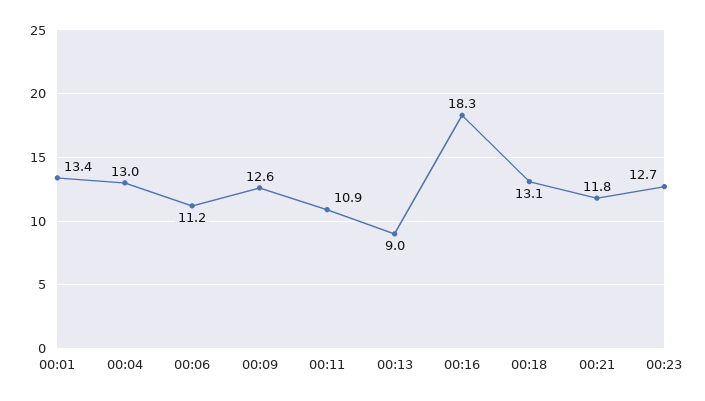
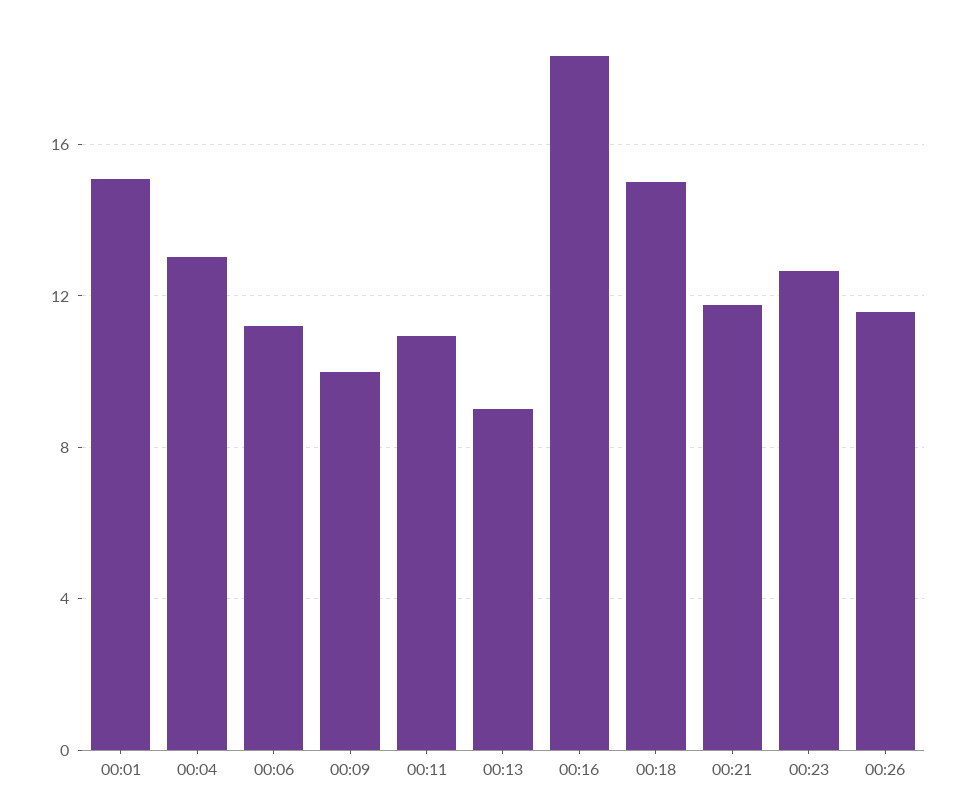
00:01: 13.4 -> 15
00:09: 12.6 -> 10
00:18: 13.1 -> 15
00:26: none -> 11.5

